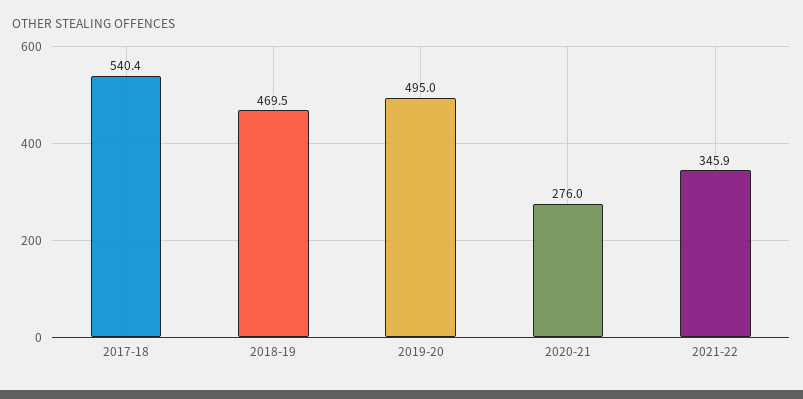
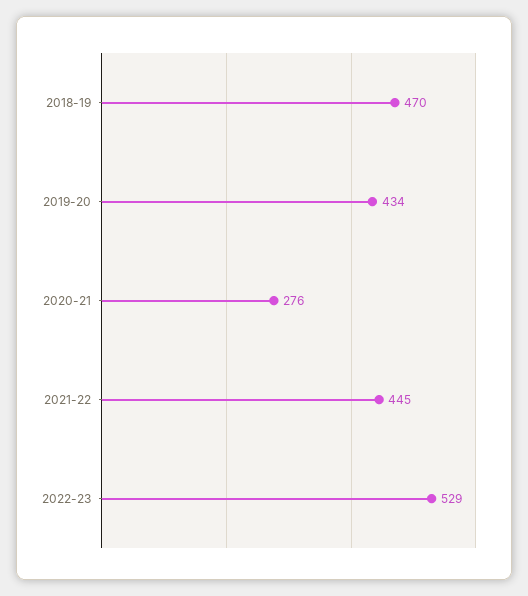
2017-18: 540.4 -> none
2019-20: 495 -> 434
2021-22: 345.9 -> 445
2022-23: none -> 529

